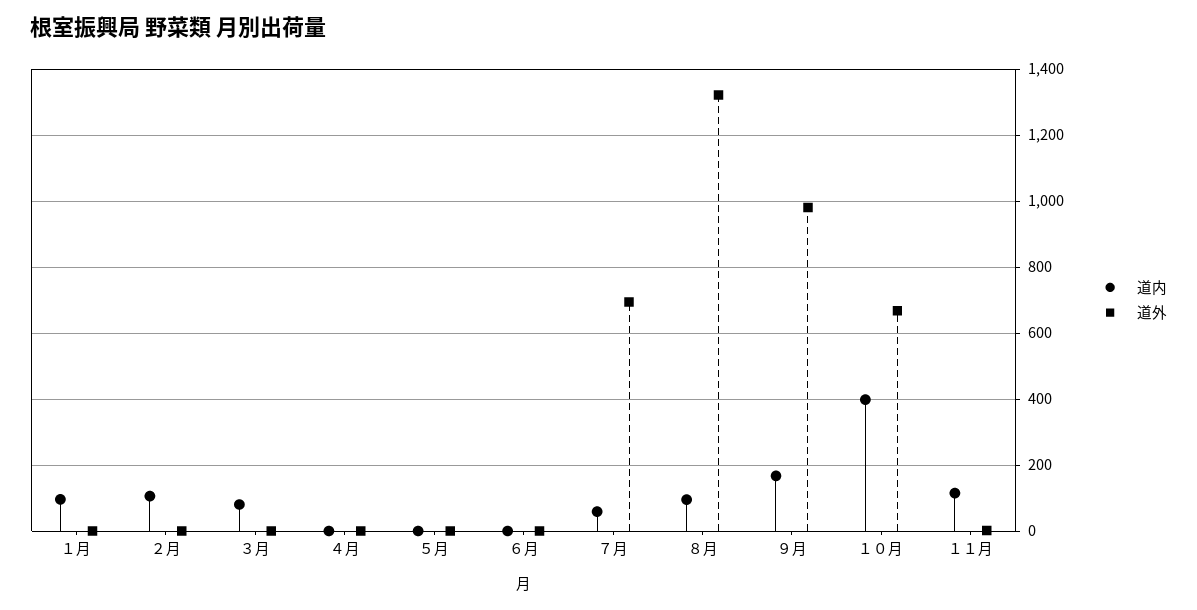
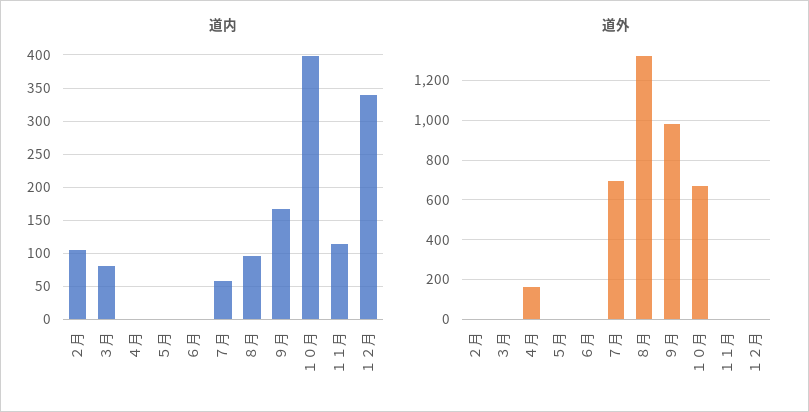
道内, １月: 100 -> none
道外, １月: 0 -> none
道外, ４月: 0 -> 150
道内, １２月: none -> 340
道外, １２月: none -> 0

